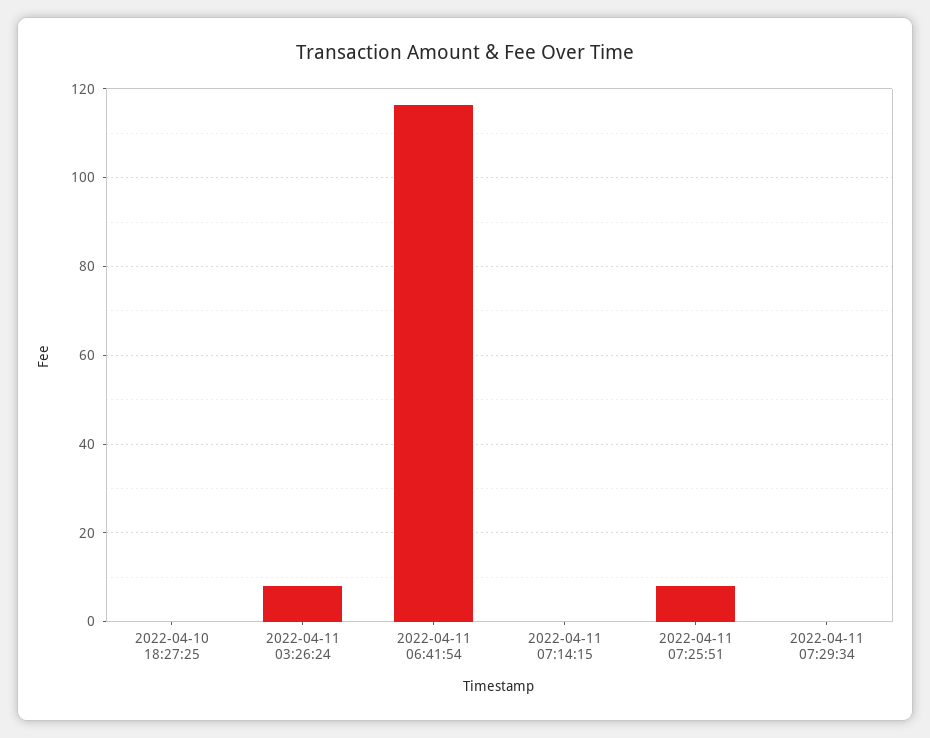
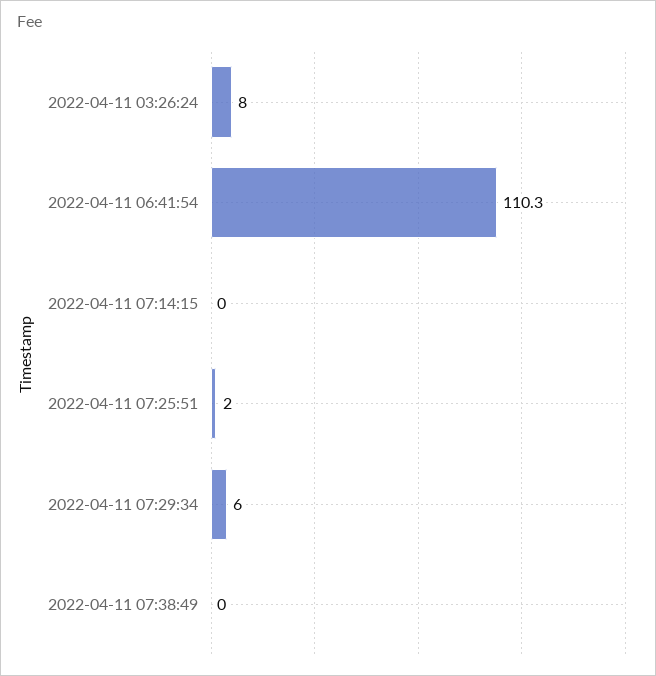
2022-04-10 18:27:25: 0 -> none
2022-04-11 06:41:54: 116 -> 110.3
2022-04-11 07:25:51: 8 -> 2
2022-04-11 07:29:34: 0 -> 6
2022-04-11 07:38:49: none -> 0

